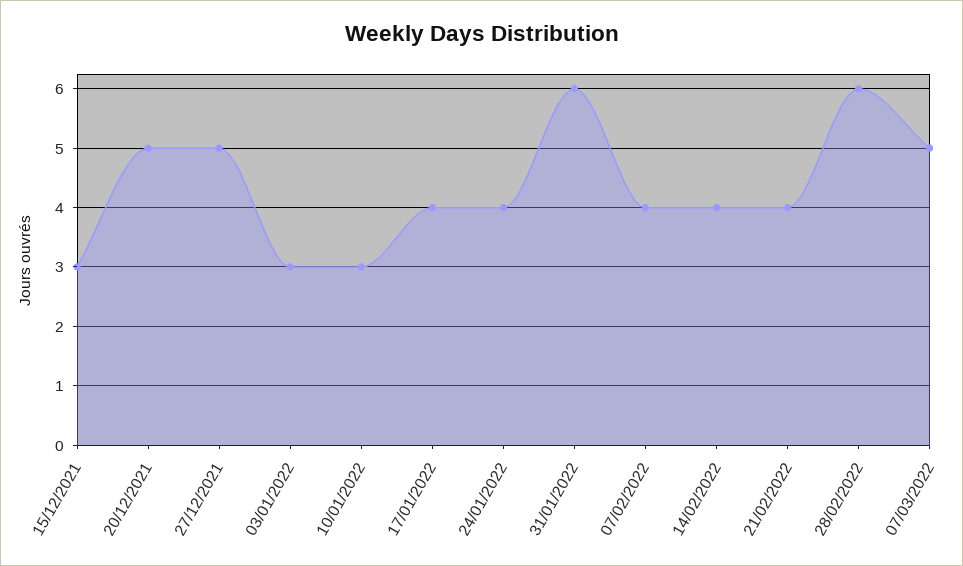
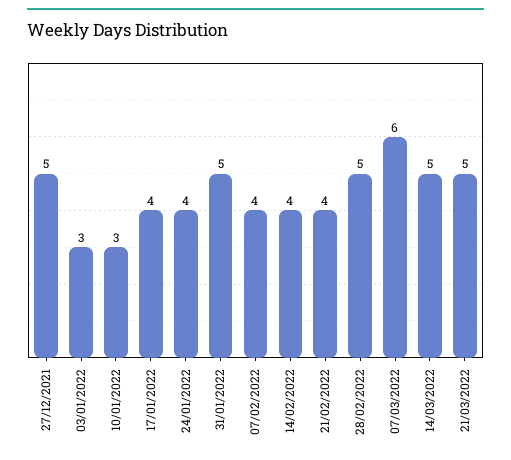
15/12/2021: 3 -> none
20/12/2021: 5 -> none
31/01/2022: 6 -> 5
28/02/2022: 6 -> 5
07/03/2022: 5 -> 6
14/03/2022: none -> 5
21/03/2022: none -> 5

